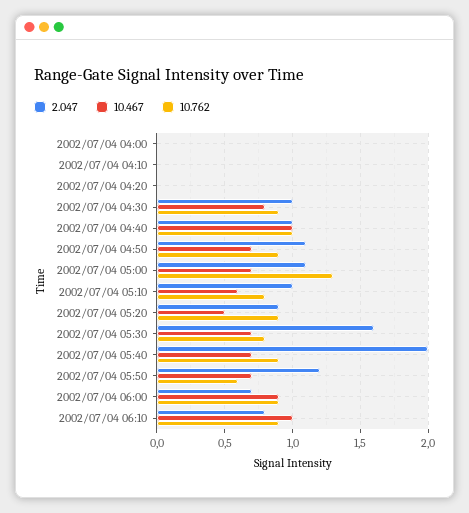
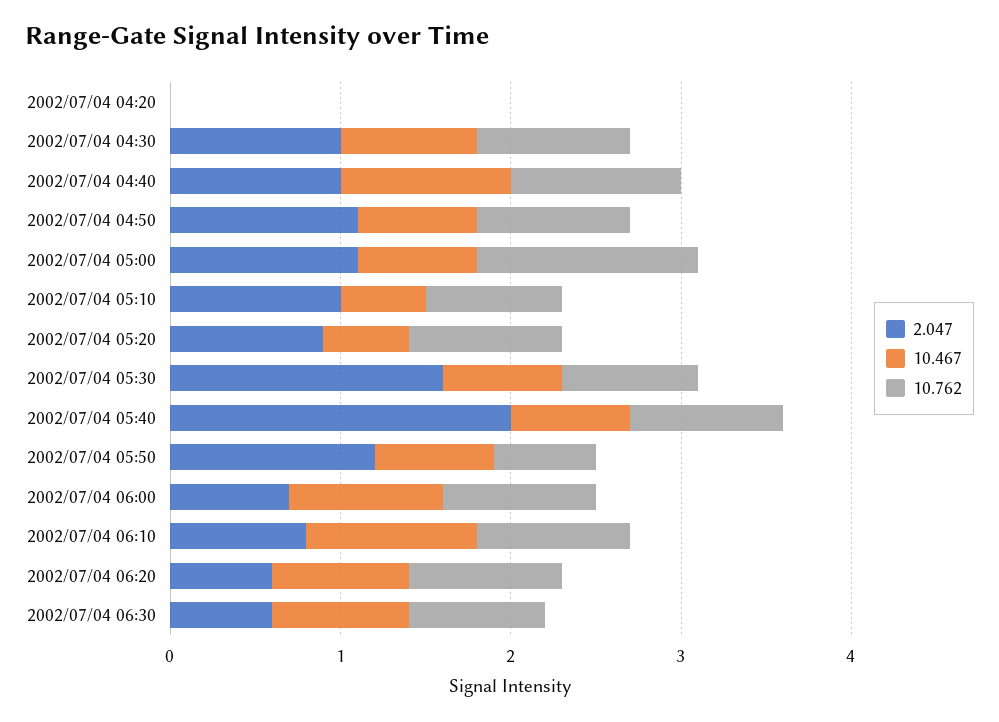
2.047, 2002/07/04 04:00: 0 -> none
10.467, 2002/07/04 04:00: 0 -> none
10.762, 2002/07/04 04:00: 0 -> none
2.047, 2002/07/04 04:10: 0 -> none
10.467, 2002/07/04 04:10: 0 -> none
10.762, 2002/07/04 04:10: 0 -> none
10.467, 2002/07/04 05:10: 0.6 -> 0.5
2.047, 2002/07/04 06:20: none -> 0.6
10.467, 2002/07/04 06:20: none -> 0.8
10.762, 2002/07/04 06:20: none -> 0.9
2.047, 2002/07/04 06:30: none -> 0.6
10.467, 2002/07/04 06:30: none -> 0.8
10.762, 2002/07/04 06:30: none -> 0.8

